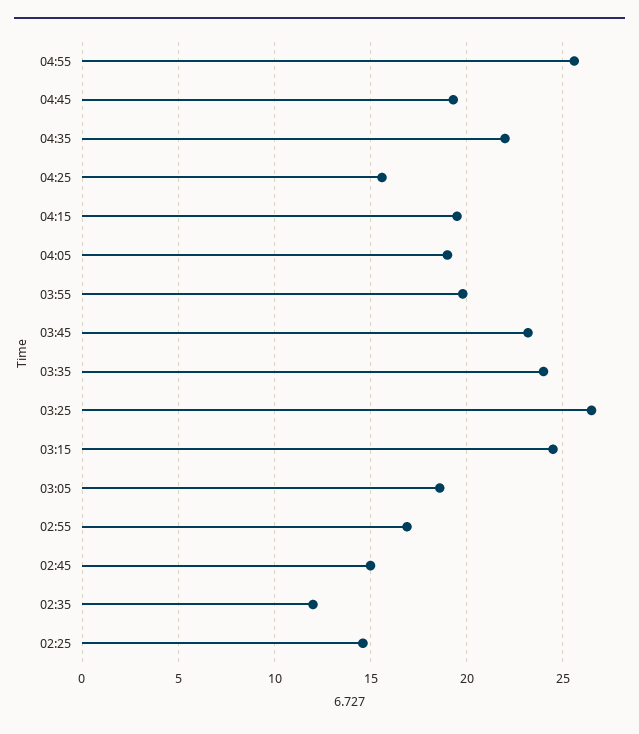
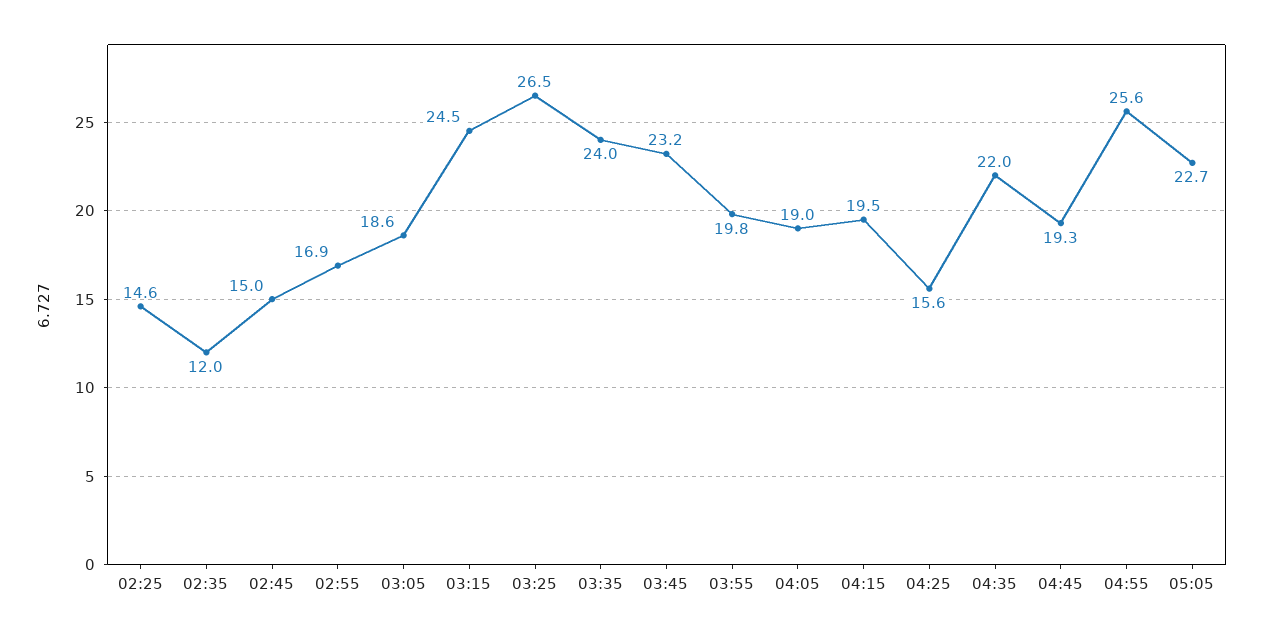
05:05: none -> 22.7

